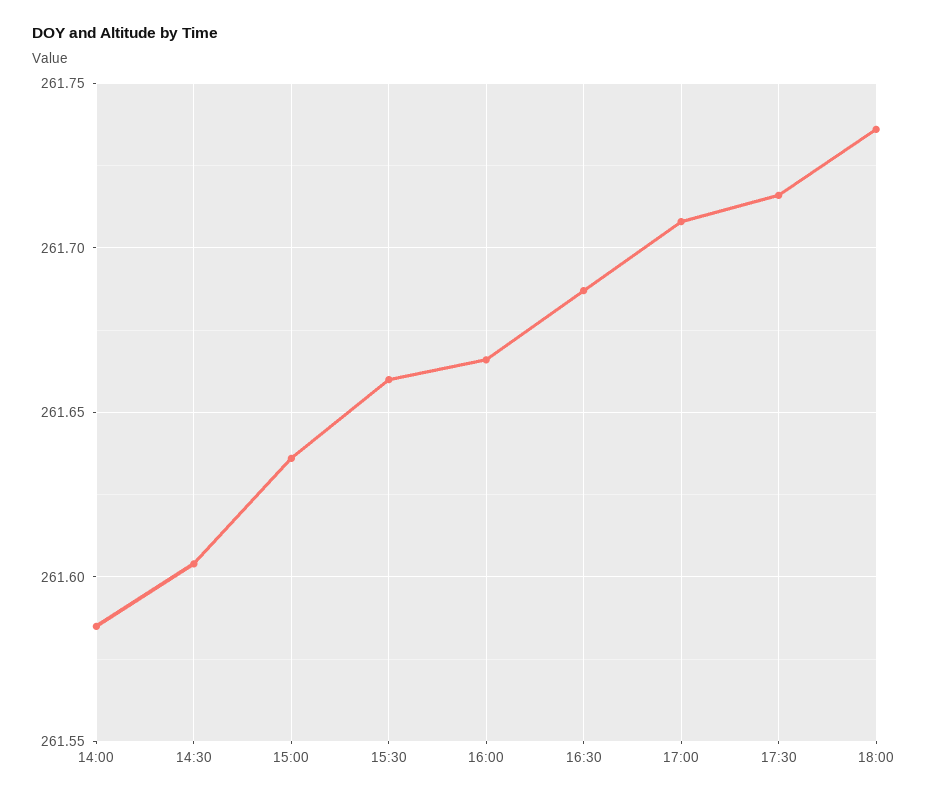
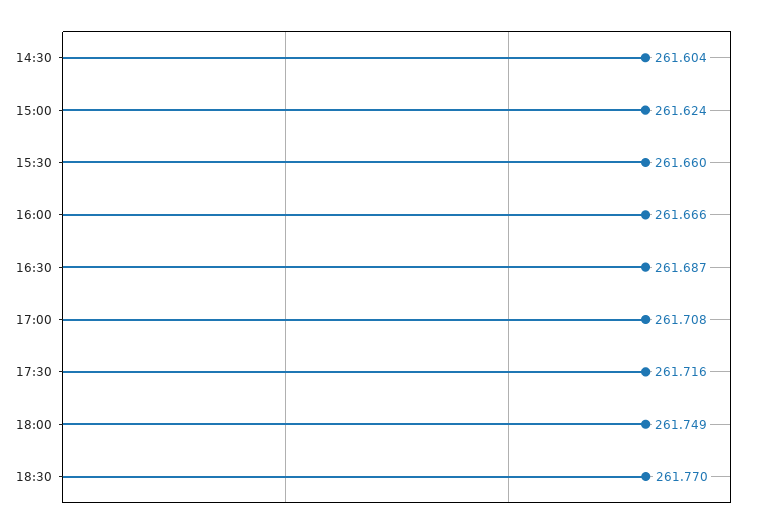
14:00: 261.585 -> none
15:00: 261.635 -> 261.624
18:00: 261.735 -> 261.749
18:30: none -> 261.77

